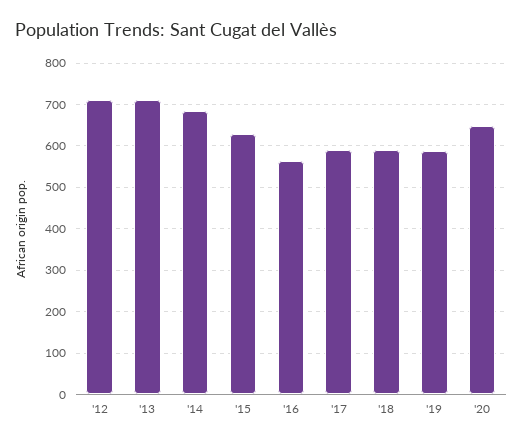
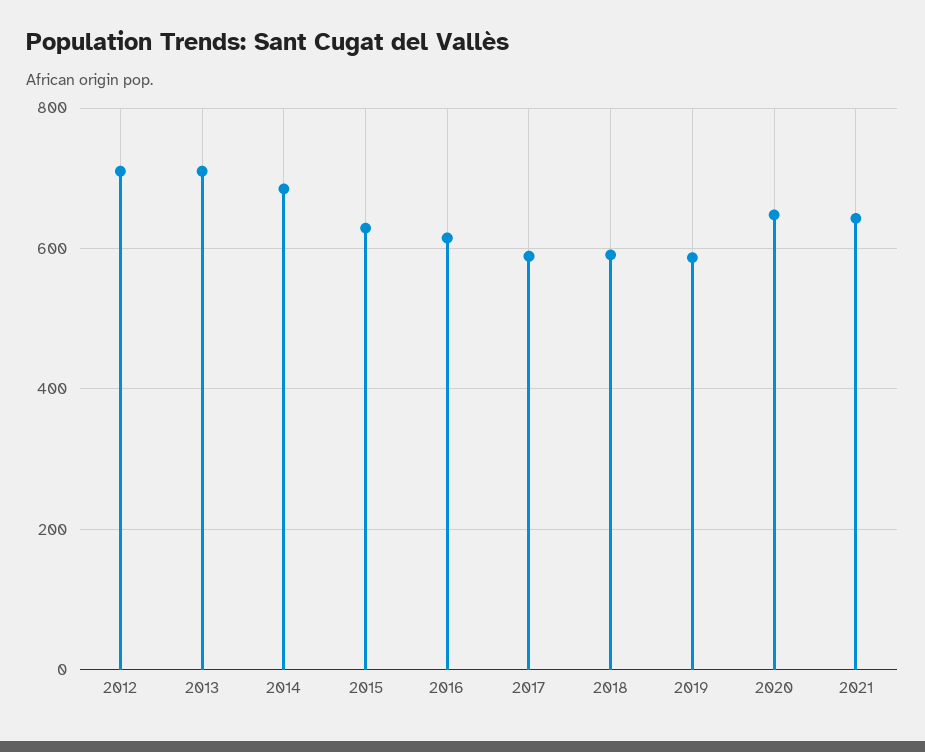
'16: 560 -> 620
2021: none -> 640

